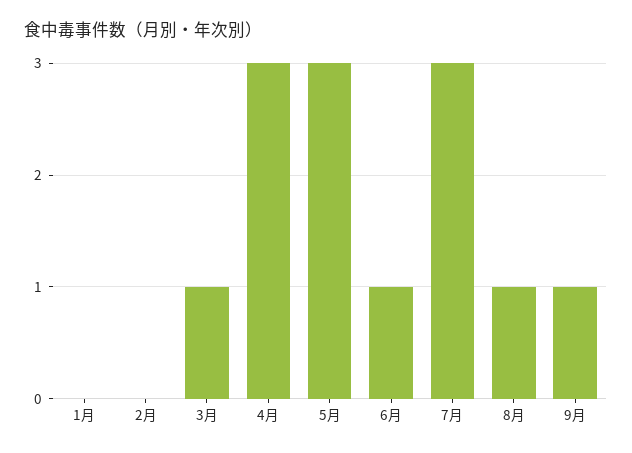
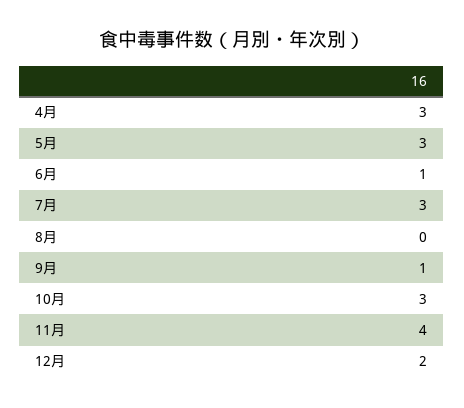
1月: 0 -> none
2月: 0 -> none
3月: 1 -> none
8月: 1 -> 0
10月: none -> 3
11月: none -> 4
12月: none -> 2

